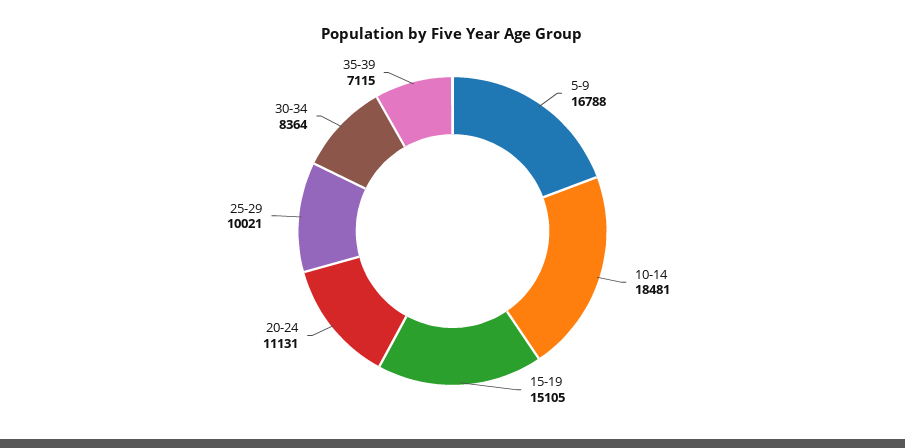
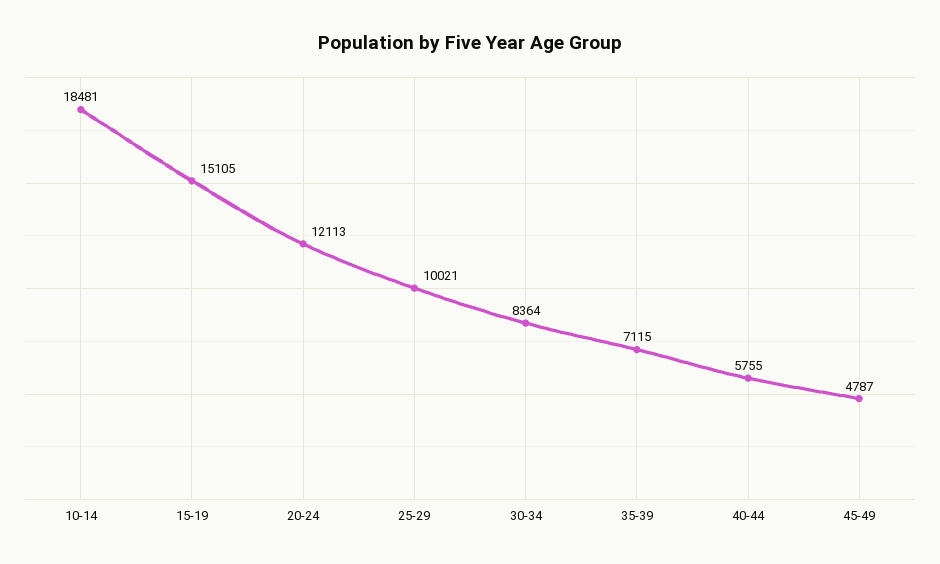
5-9: 16788 -> none
20-24: 11131 -> 12113
40-44: none -> 5755
45-49: none -> 4787

